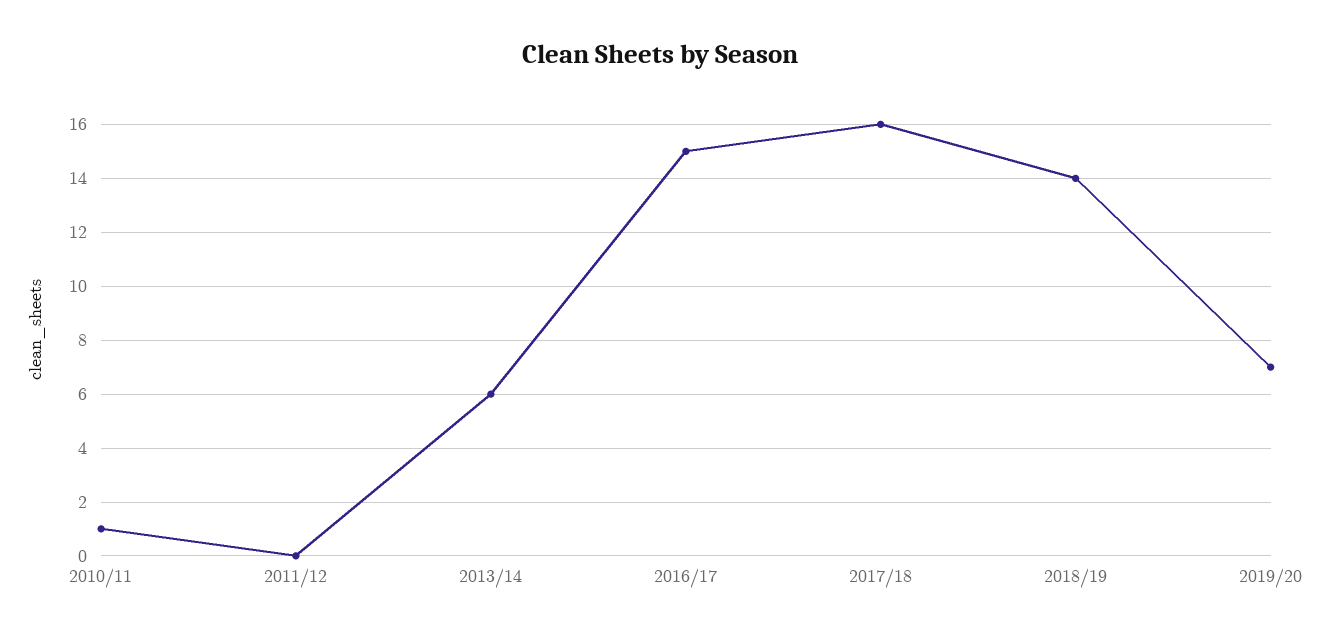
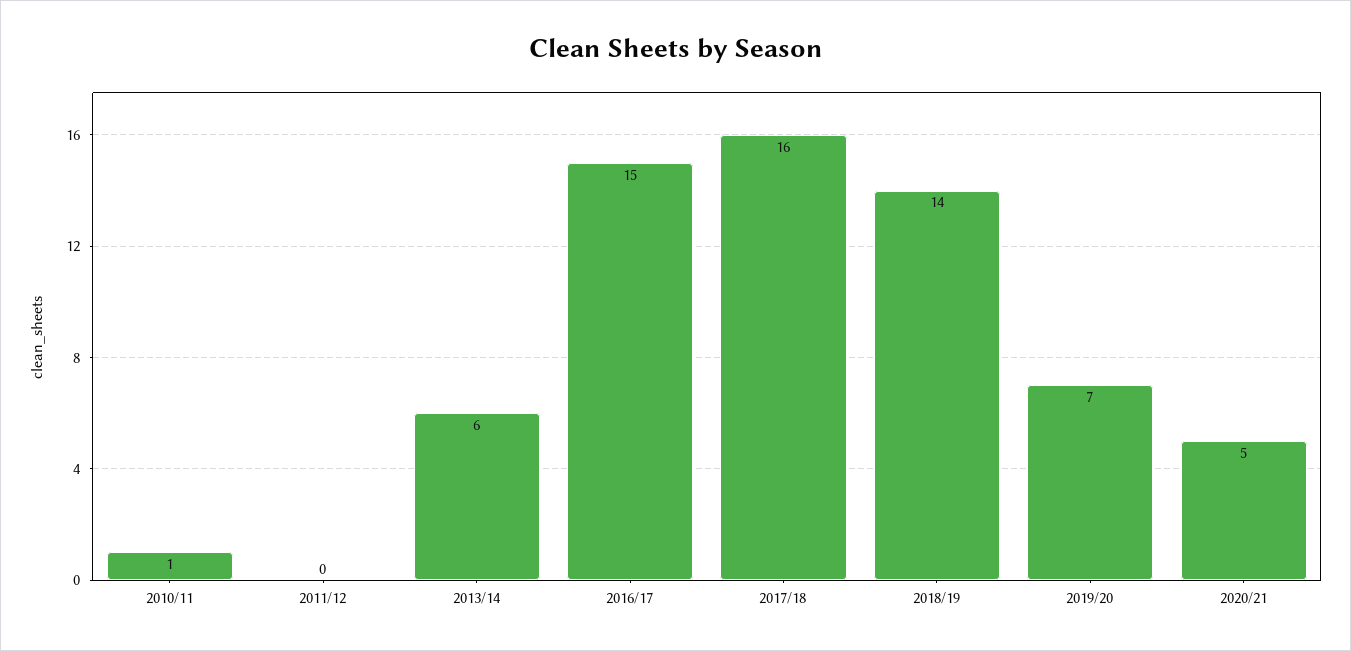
2020/21: none -> 5

